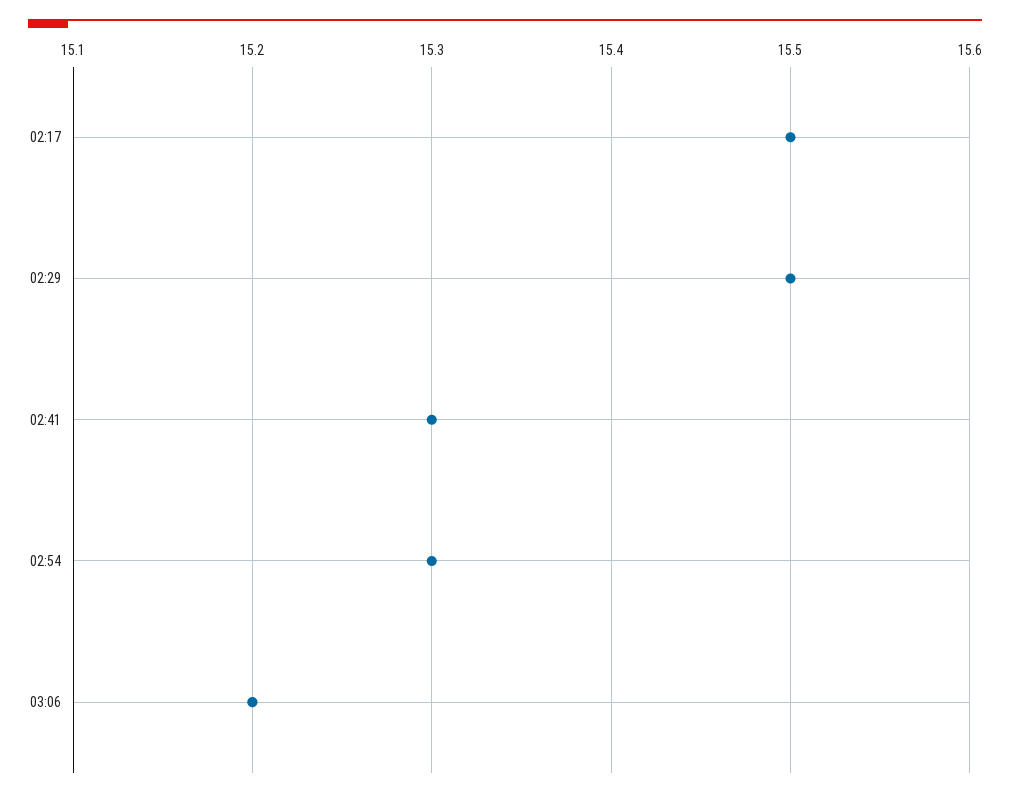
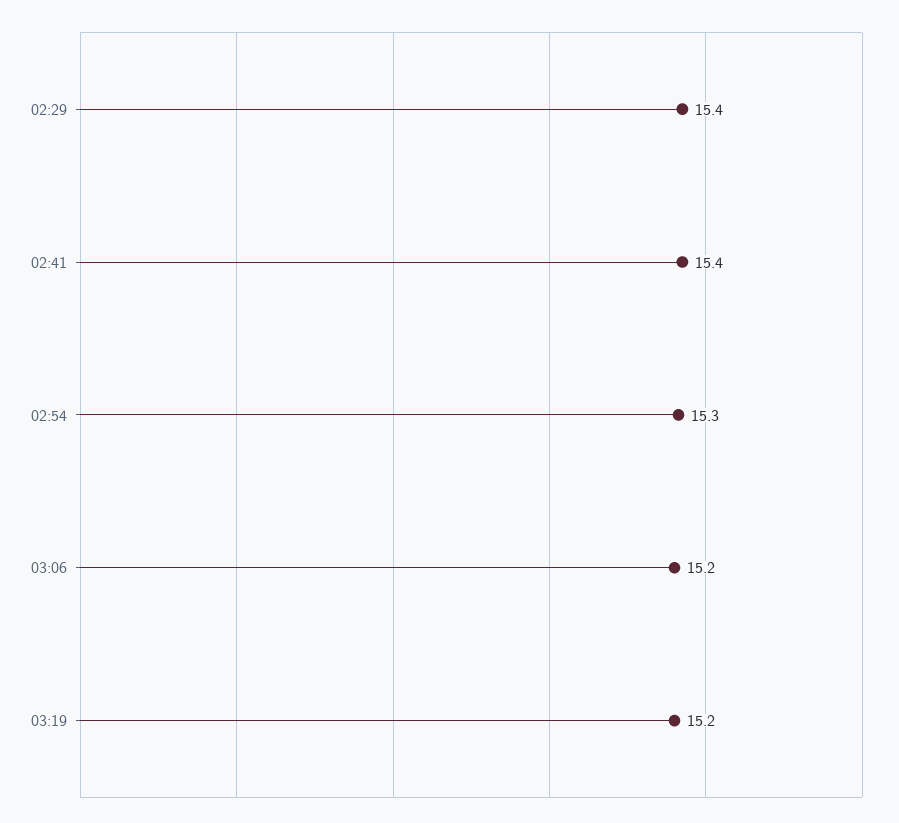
02:17: 15.5 -> none
02:29: 15.5 -> 15.4
02:41: 15.3 -> 15.4
03:19: none -> 15.2

